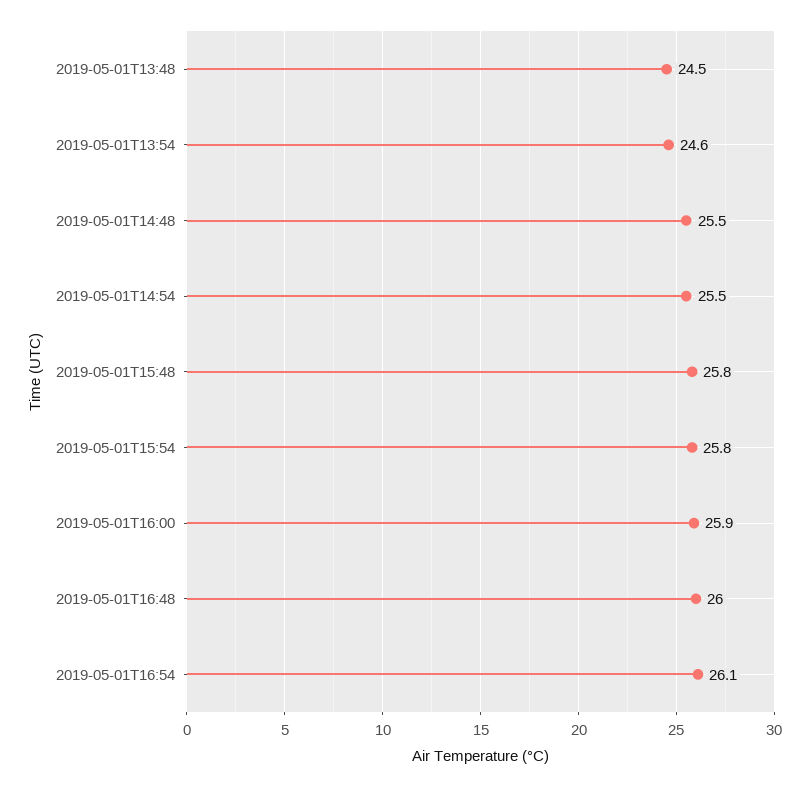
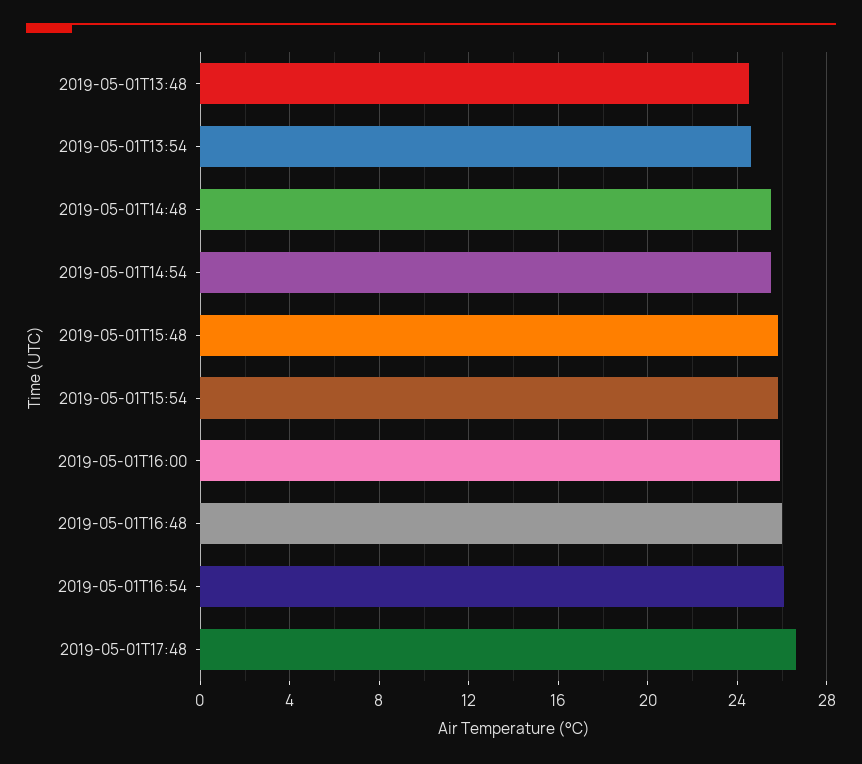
2019-05-01T17:48: none -> 26.5

